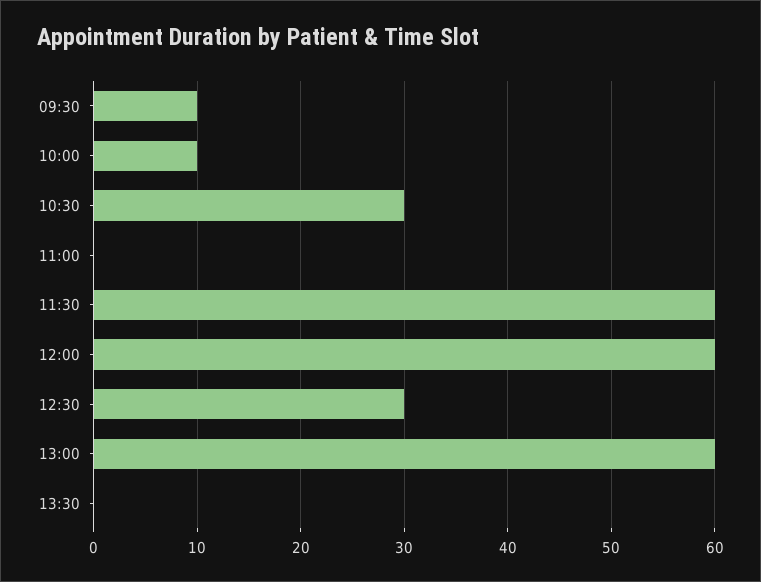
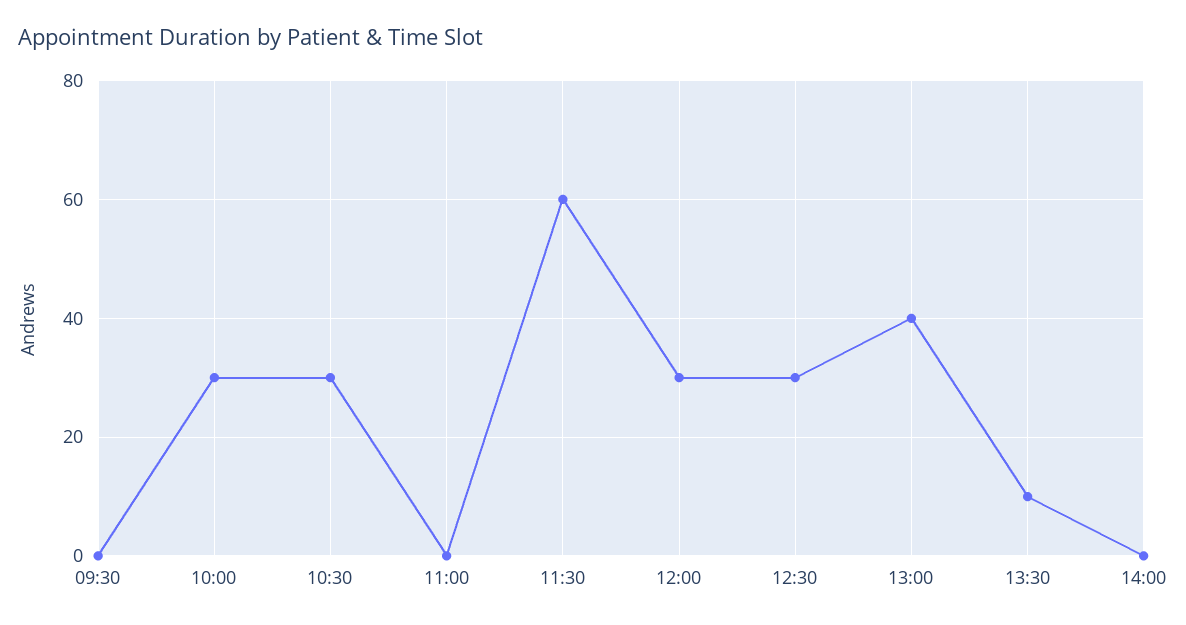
09:30: 10 -> 0
10:00: 10 -> 30
12:00: 60 -> 30
13:00: 60 -> 40
13:30: 0 -> 10
14:00: none -> 0

